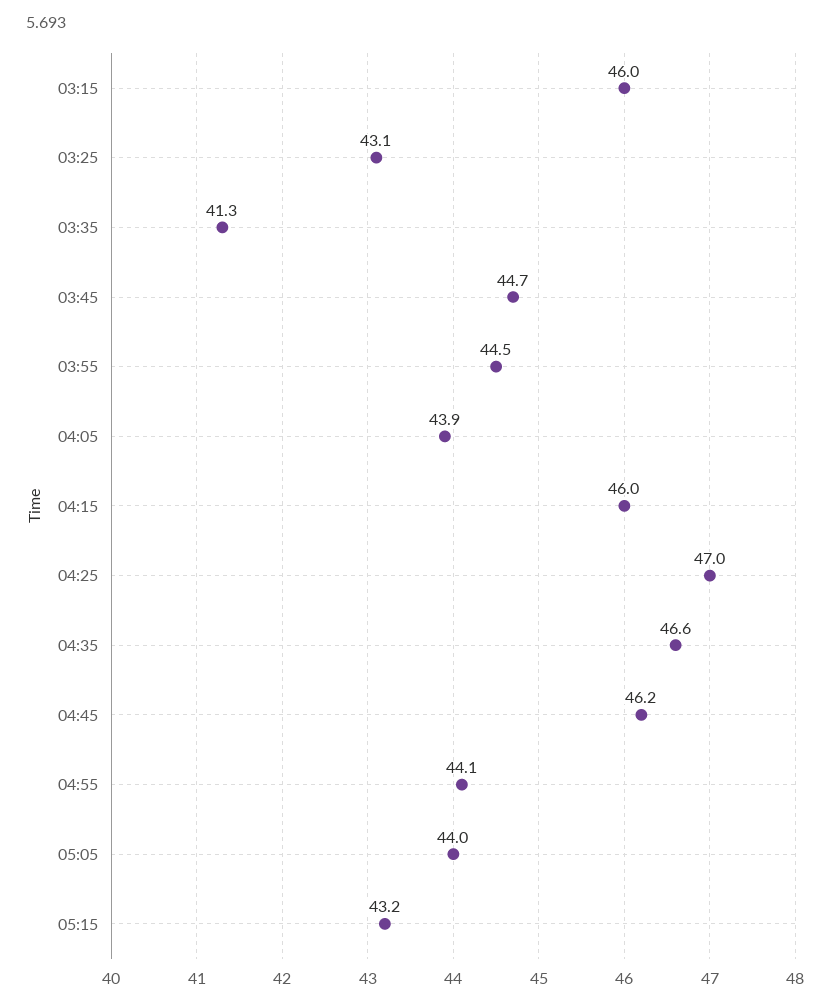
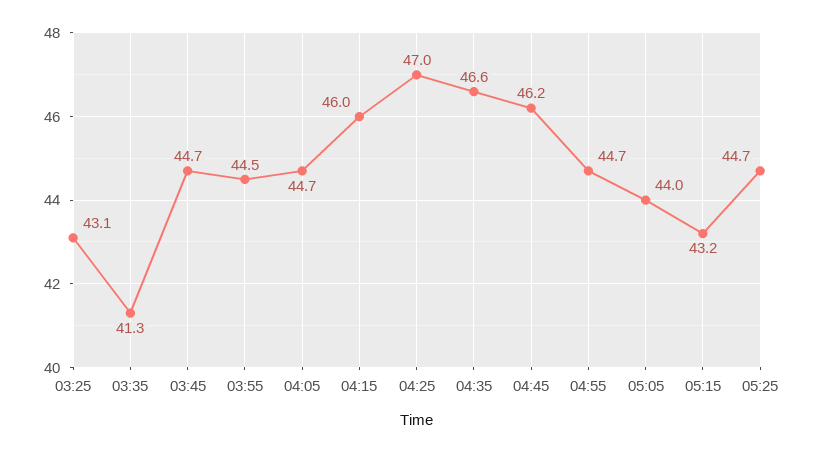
03:15: 46 -> none
04:05: 43.9 -> 44.7
04:55: 44.1 -> 44.7
05:25: none -> 44.7

